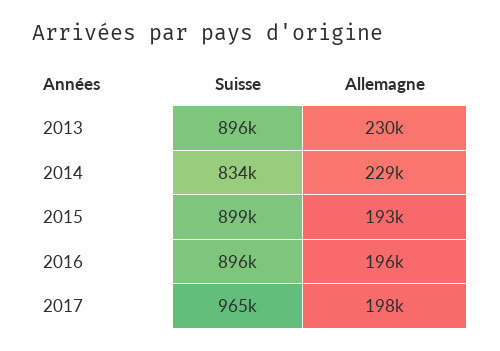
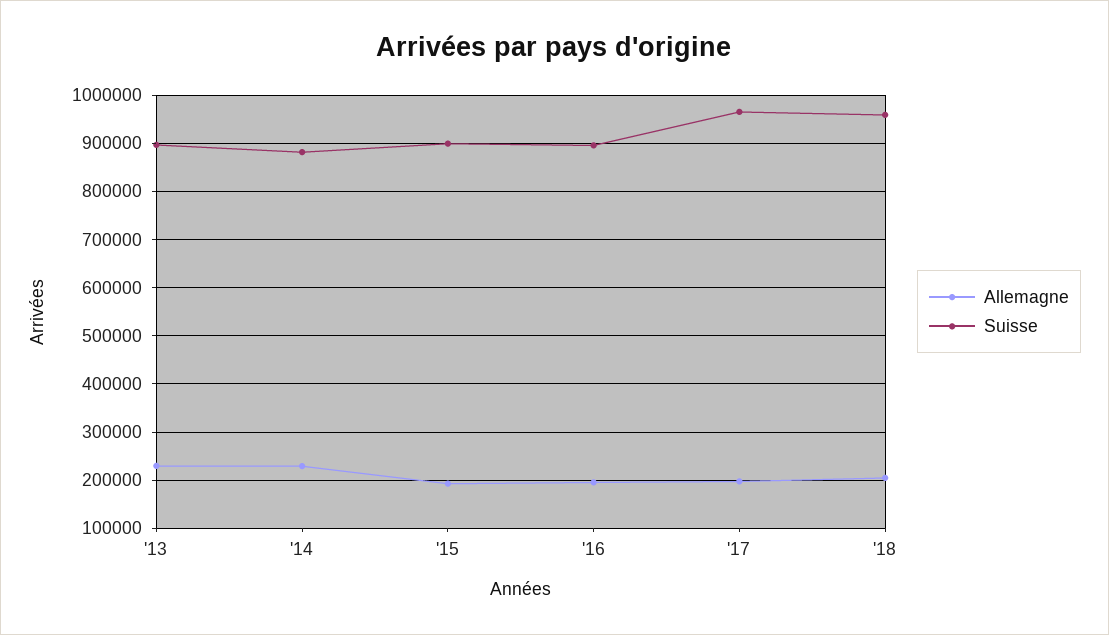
Suisse, 2014: 834000 -> 880000
Allemagne, '18: none -> 200000
Suisse, '18: none -> 960000

